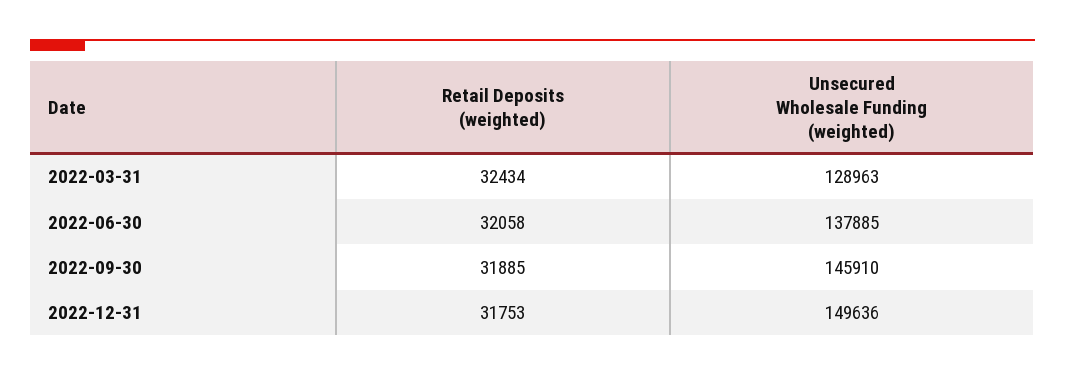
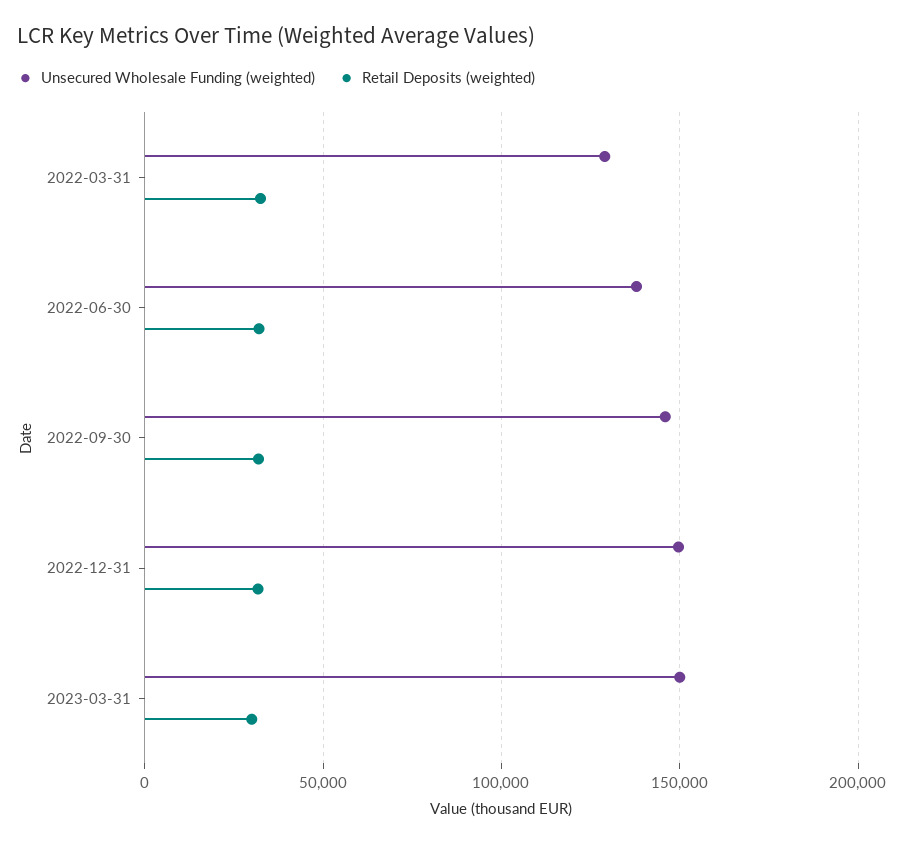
Unsecured Wholesale Funding (weighted), 2023-03-31: none -> 150000
Retail Deposits (weighted), 2023-03-31: none -> 30000

